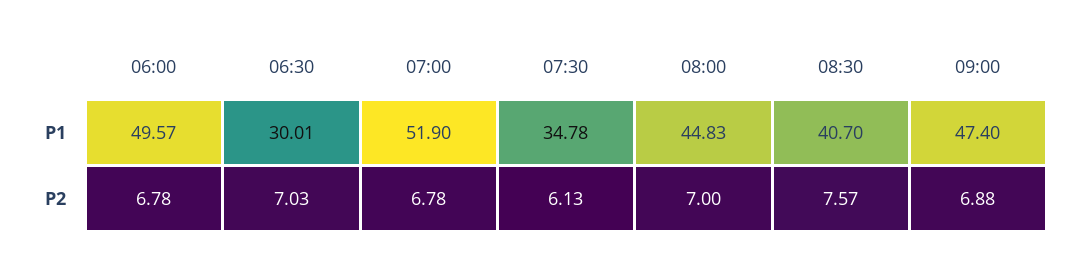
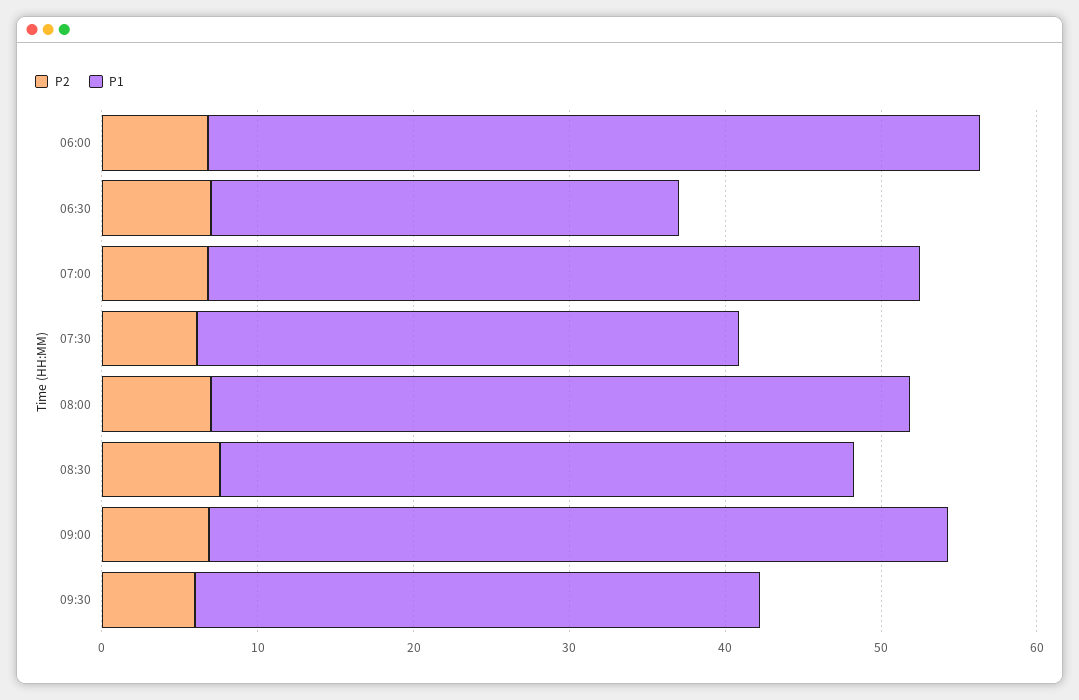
P1, 07:00: 51.9 -> 46
P2, 09:30: none -> 6
P1, 09:30: none -> 36

